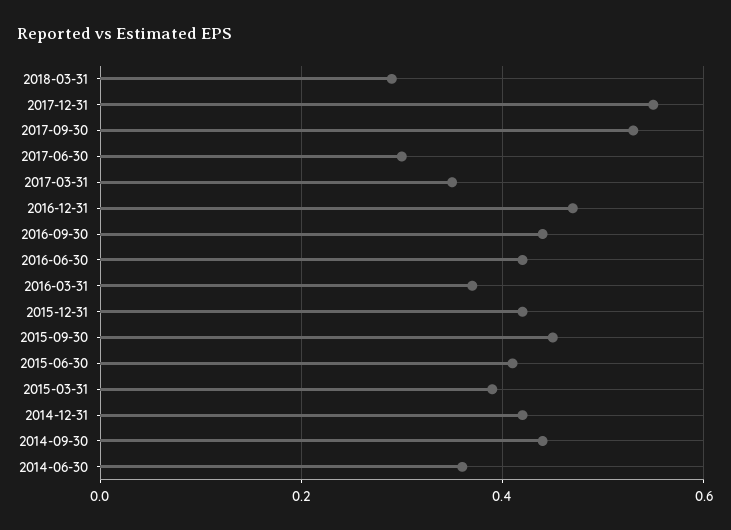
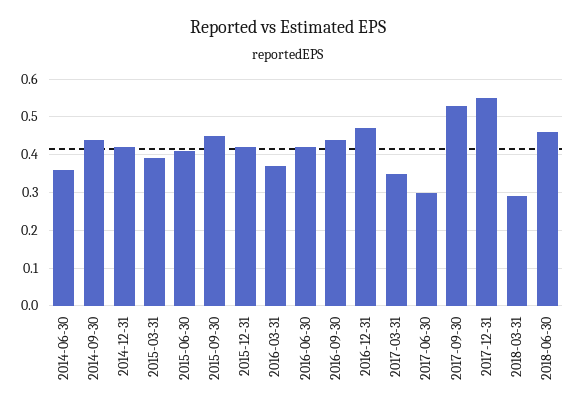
2018-06-30: none -> 0.45

